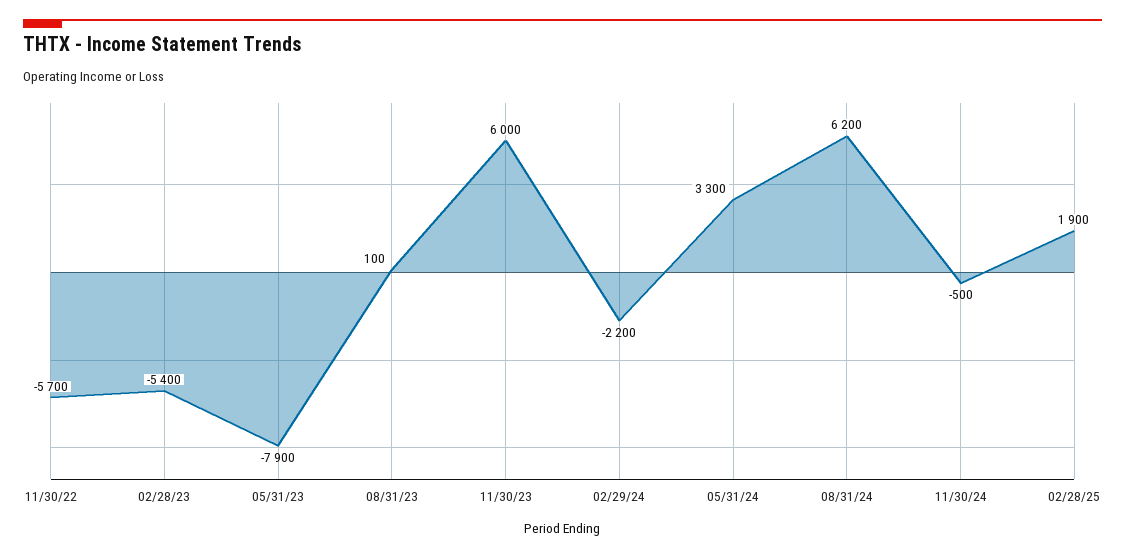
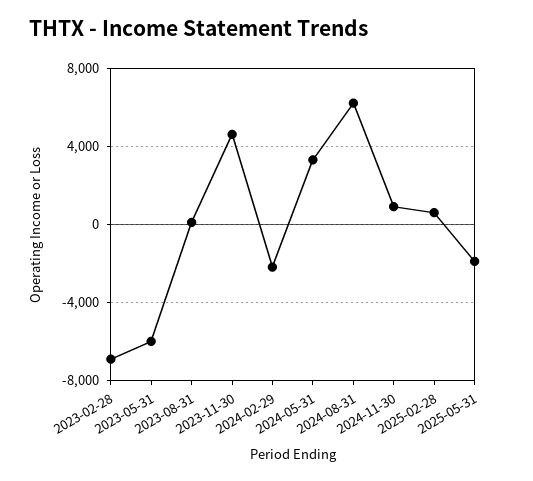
11/30/22: -5700 -> none
02/28/23: -5400 -> -7000
05/31/23: -7900 -> -6000
11/30/23: 6000 -> 4500
11/30/24: -500 -> 1000
02/28/25: 1900 -> 500
2025-05-31: none -> -2000

